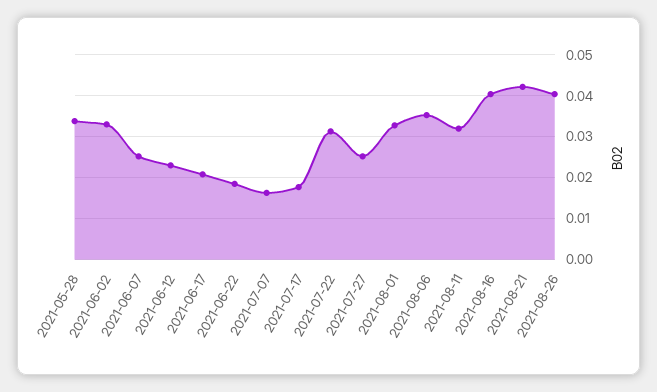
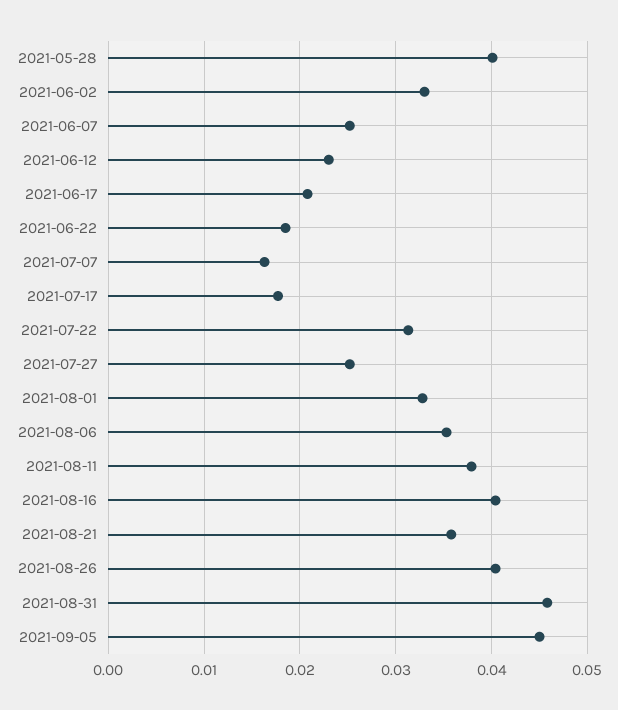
2021-05-28: 0.034 -> 0.04
2021-08-11: 0.032 -> 0.038
2021-08-21: 0.042 -> 0.036
2021-08-31: none -> 0.046
2021-09-05: none -> 0.045

